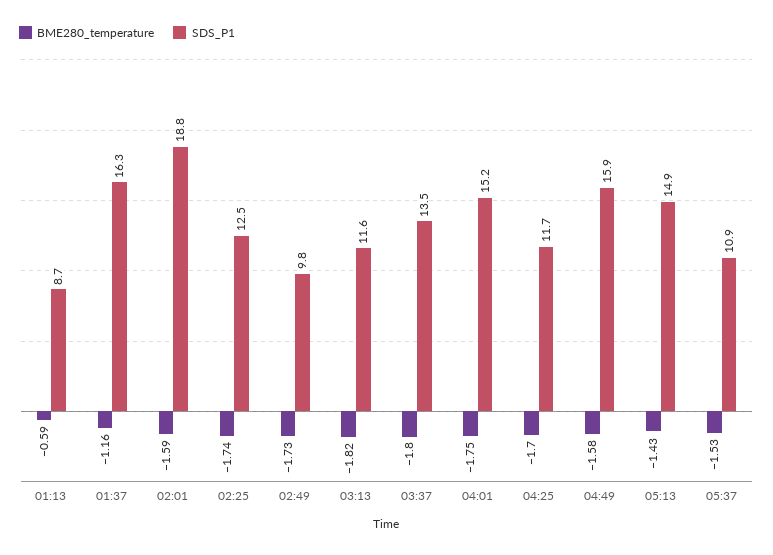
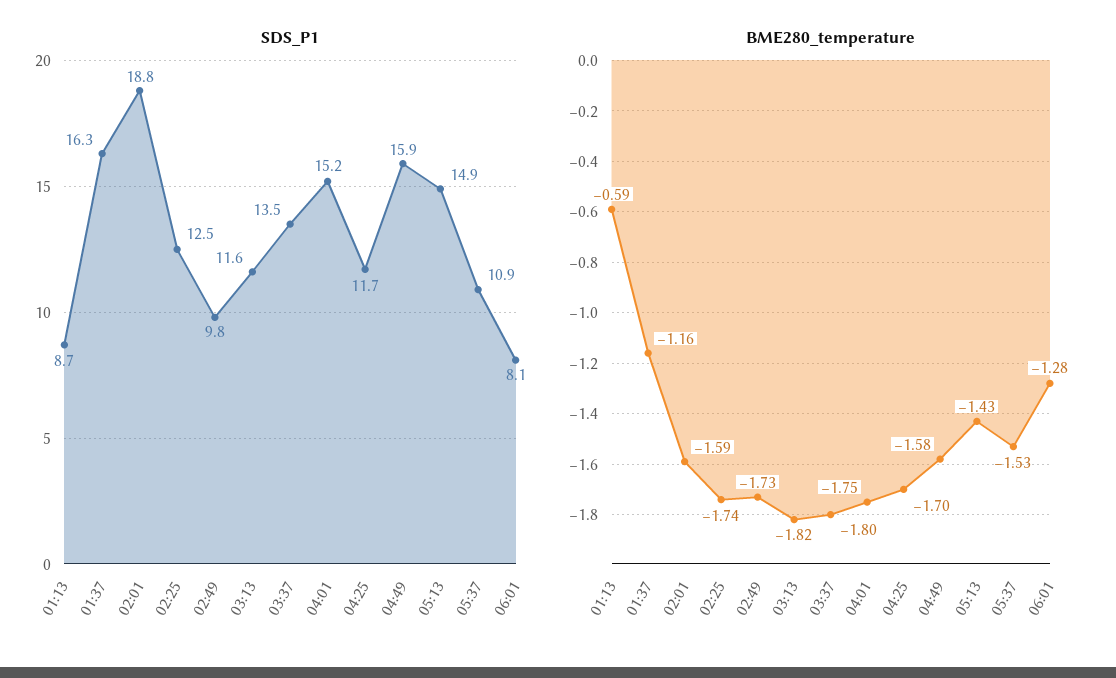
SDS_P1, 06:01: none -> 8.1
BME280_temperature, 06:01: none -> -1.28

